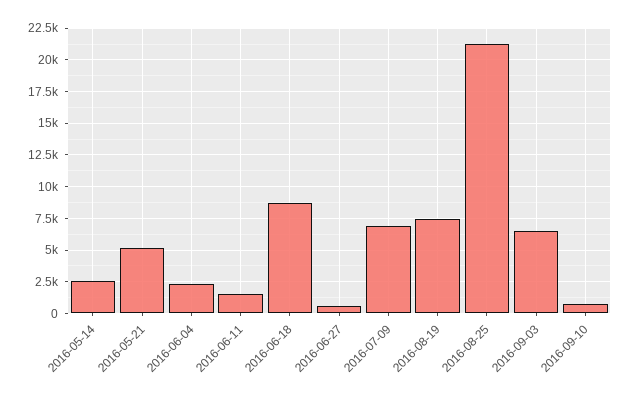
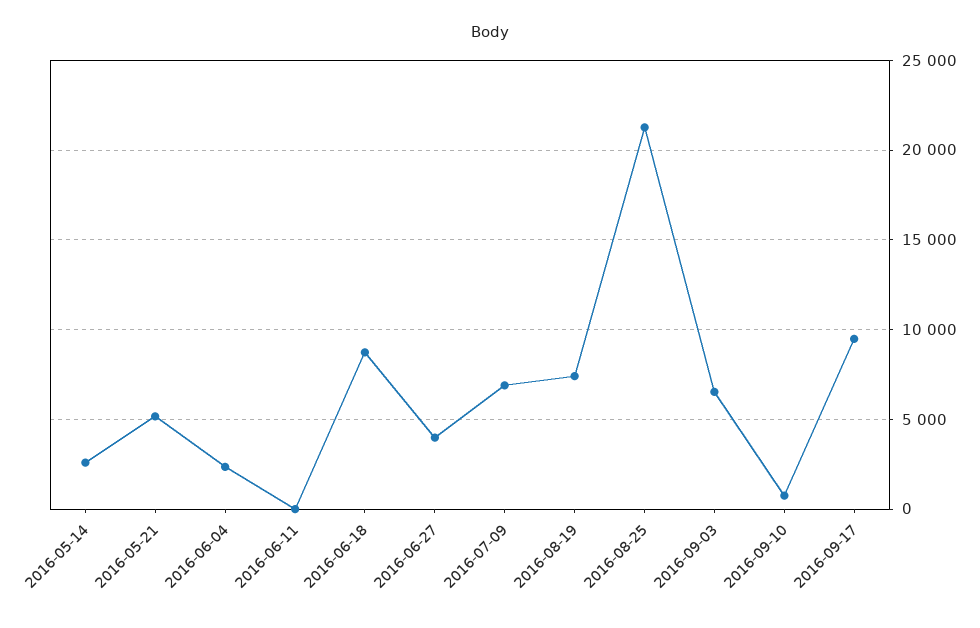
2016-06-11: 1500 -> 0
2016-06-27: 500 -> 4000
2016-09-17: none -> 9500

